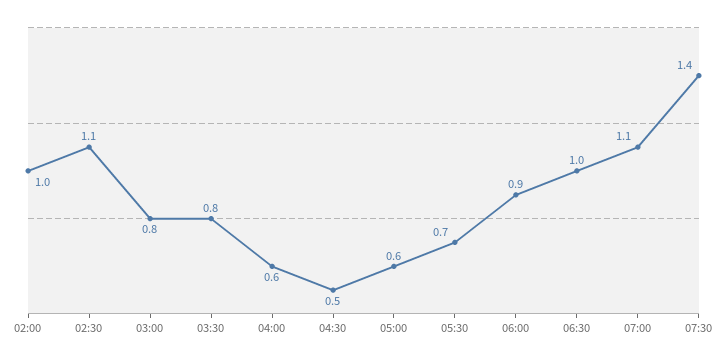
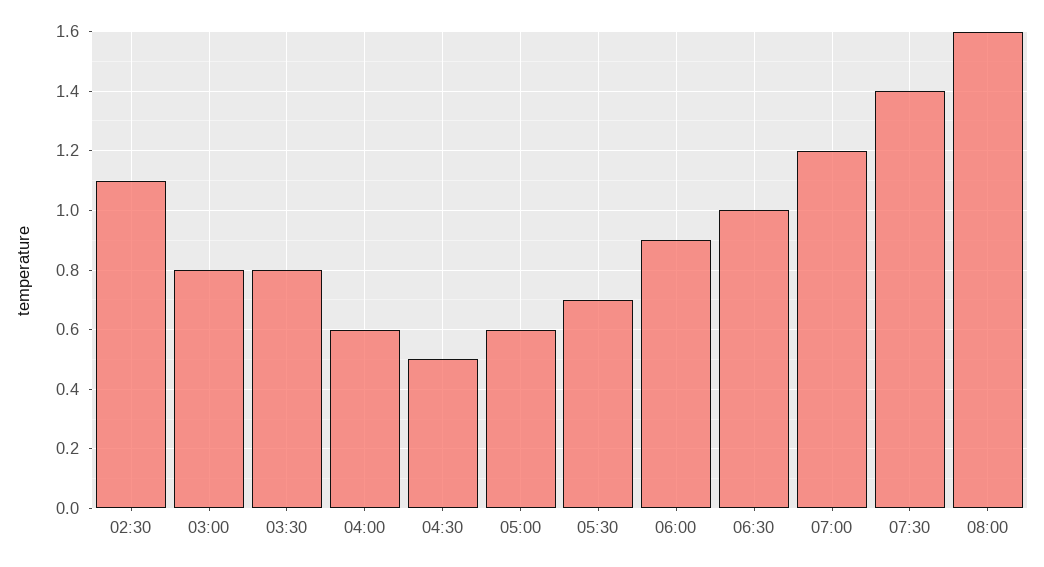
02:00: 1 -> none
07:00: 1.1 -> 1.2
08:00: none -> 1.6

